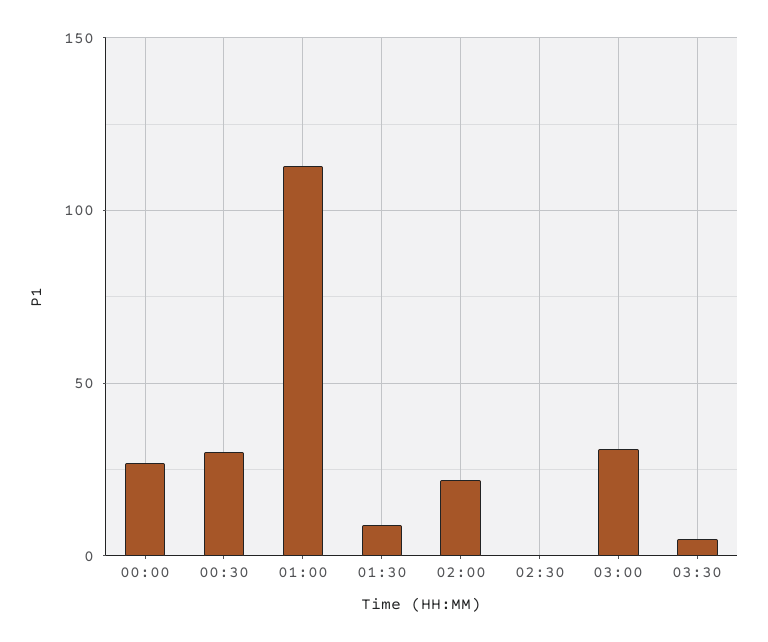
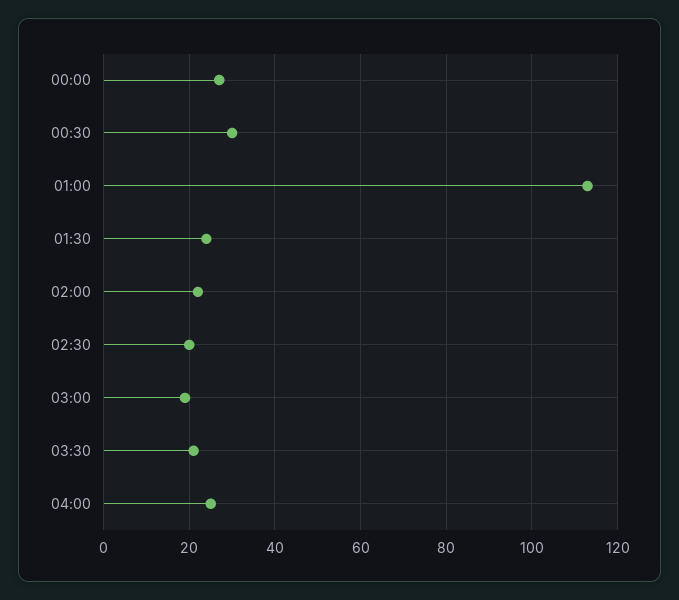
01:30: 10 -> 25
02:30: 0 -> 20
03:00: 30 -> 20
03:30: 5 -> 20
04:00: none -> 25

